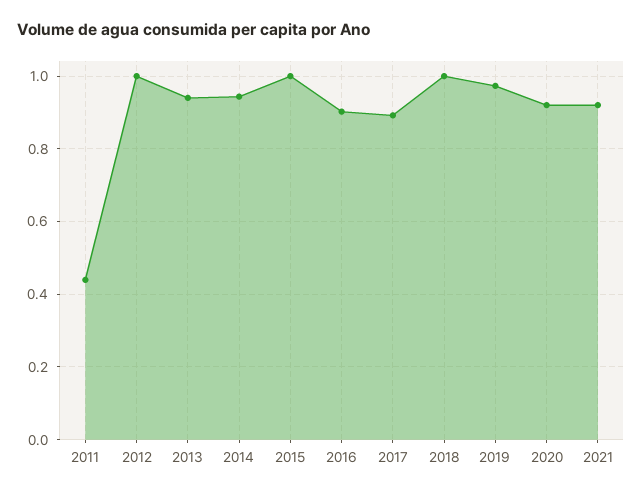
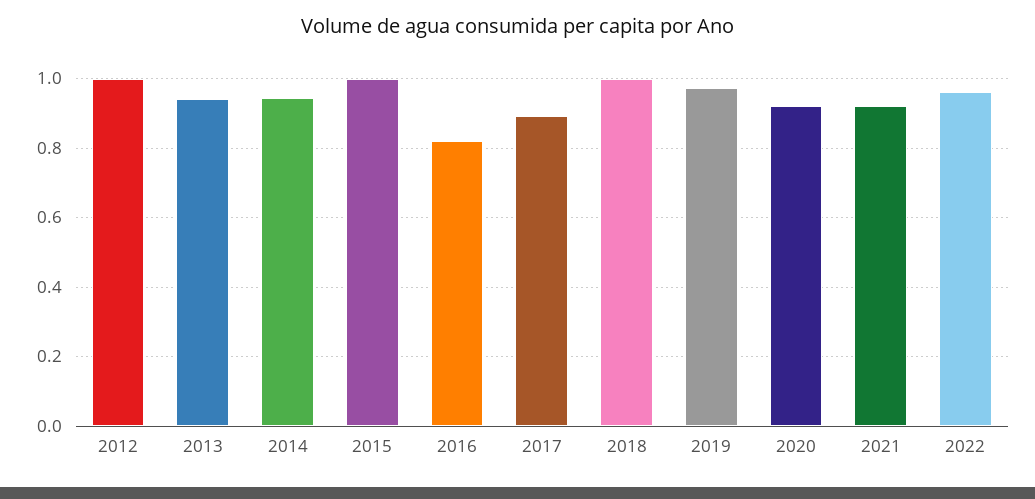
2011: 0.44 -> none
2016: 0.9 -> 0.82
2022: none -> 0.96

